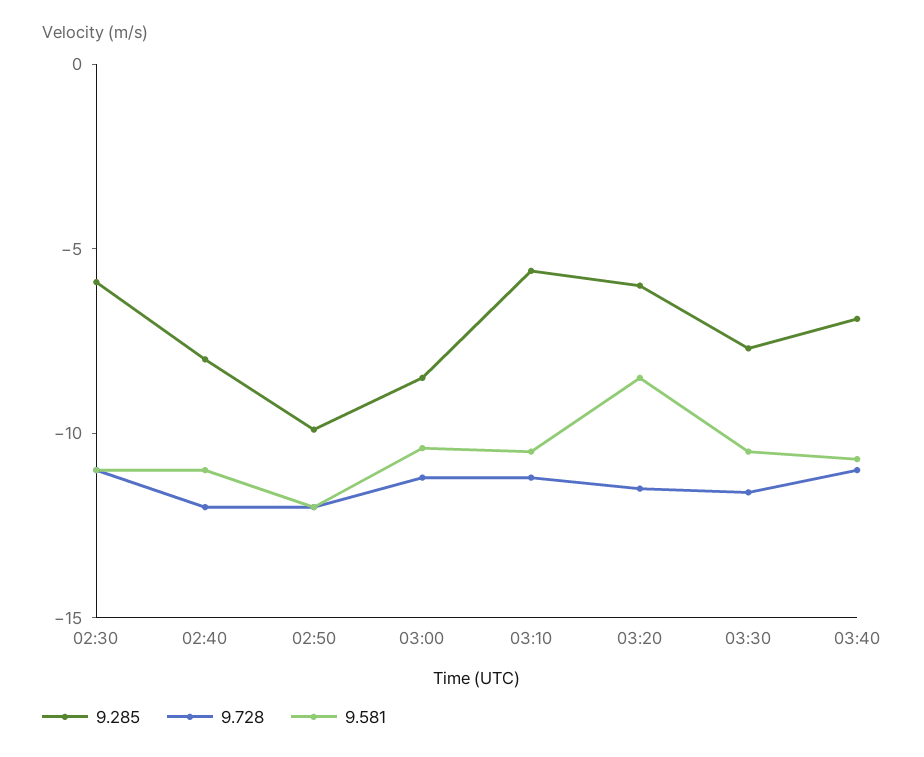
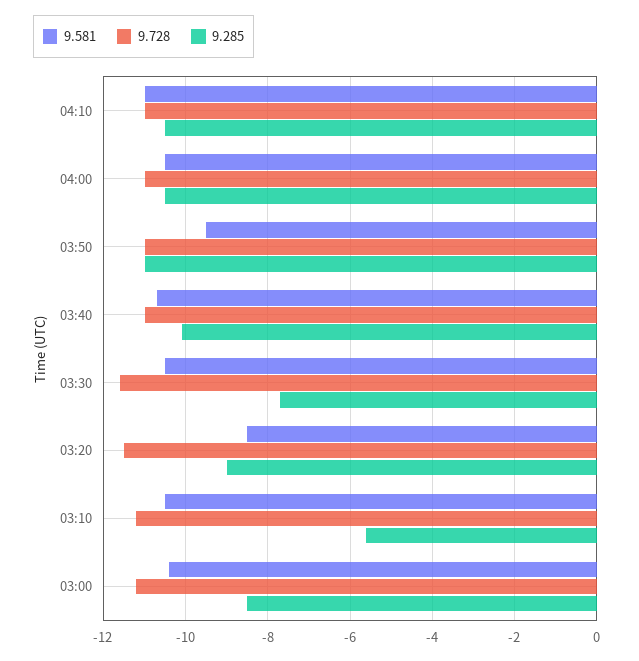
9.285, 02:30: -6 -> none
9.728, 02:30: -11 -> none
9.581, 02:30: -11 -> none
9.285, 02:40: -8 -> none
9.728, 02:40: -12 -> none
9.581, 02:40: -11 -> none
9.285, 02:50: -10 -> none
9.728, 02:50: -12 -> none
9.581, 02:50: -12 -> none
9.285, 03:20: -6 -> -9
9.285, 03:40: -7 -> -10
9.581, 04:10: none -> -11
9.728, 04:10: none -> -11
9.285, 04:10: none -> -10.5
9.581, 04:00: none -> -10.5
9.728, 04:00: none -> -11
9.285, 04:00: none -> -10.5
9.581, 03:50: none -> -9.5
9.728, 03:50: none -> -11
9.285, 03:50: none -> -11

